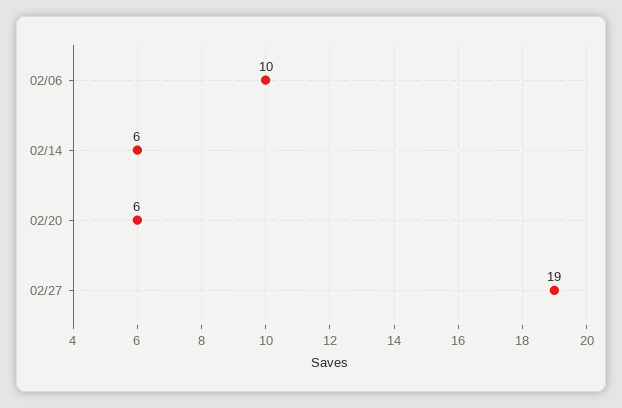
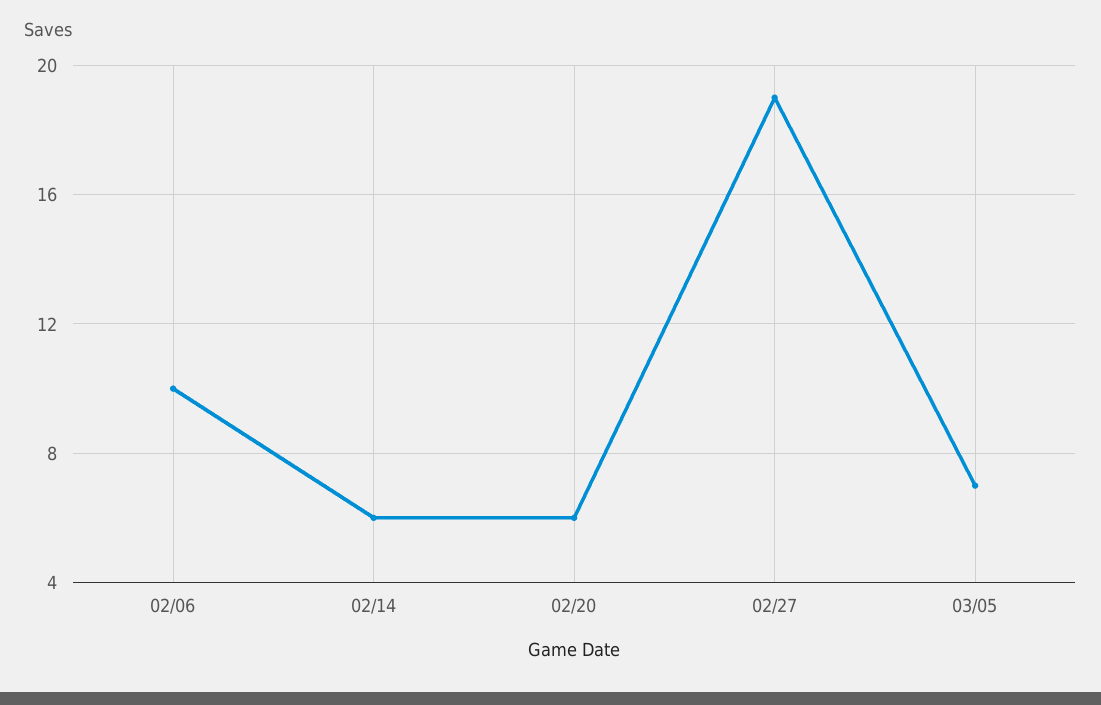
03/05: none -> 7

